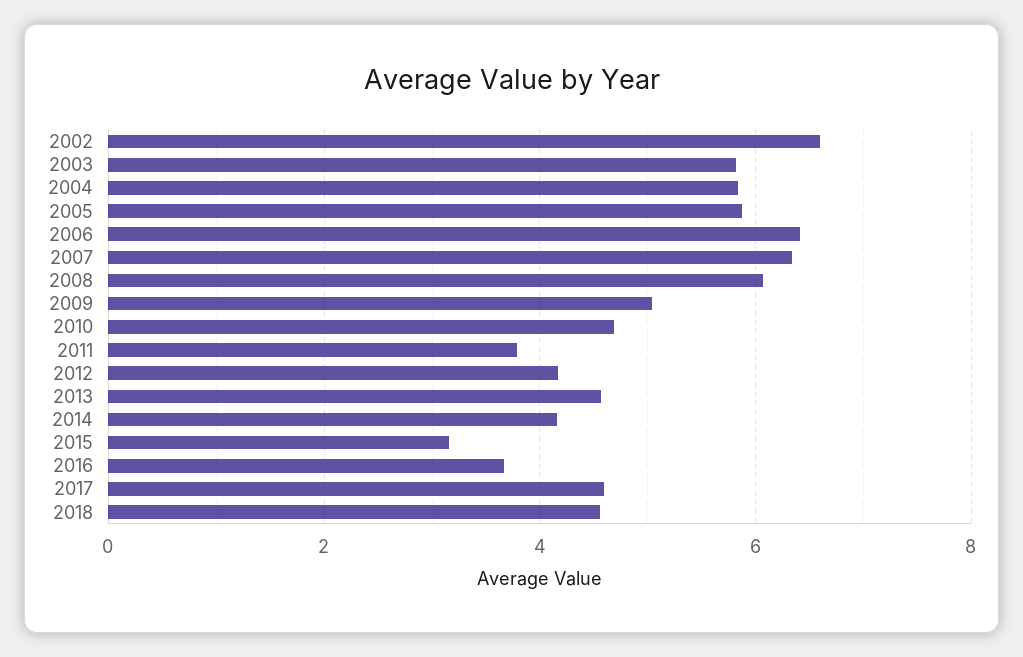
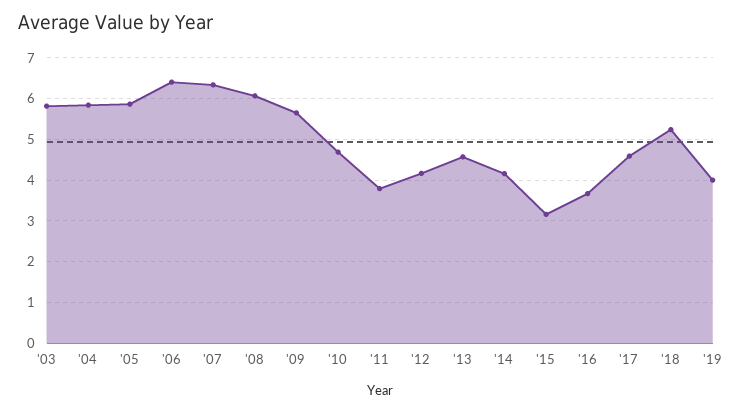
2002: 6.6 -> none
2009: 5 -> 5.6
2018: 4.6 -> 5.2
'19: none -> 4

